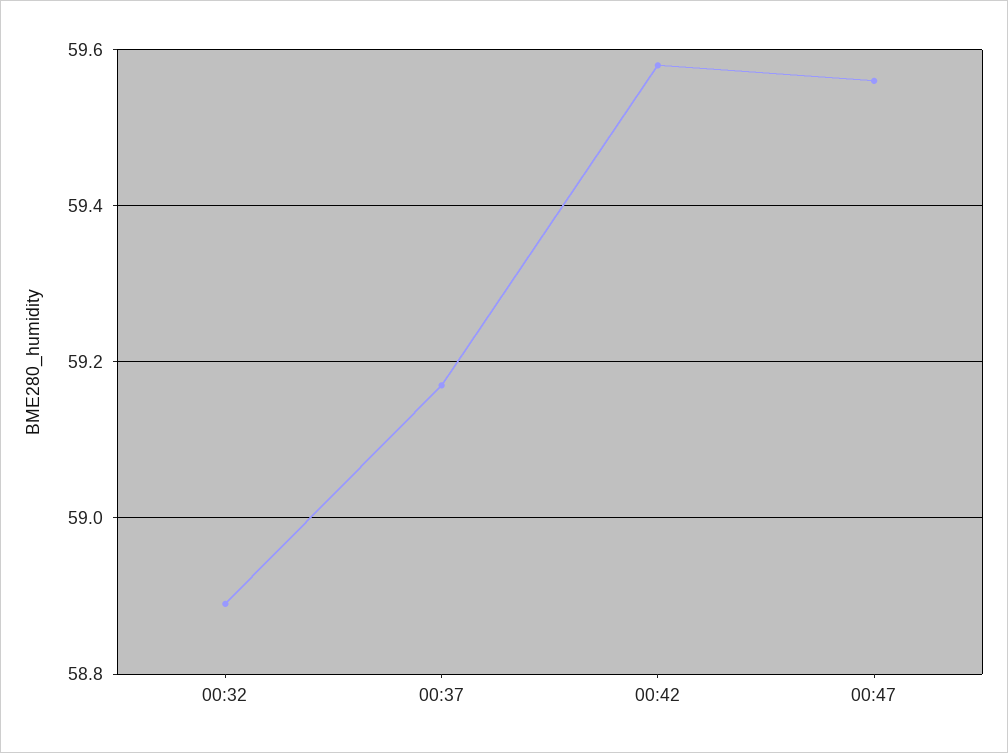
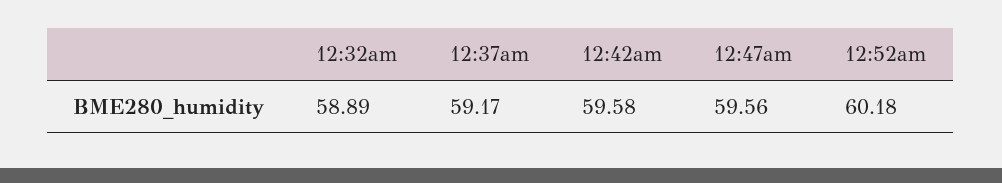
12:52am: none -> 60.18

